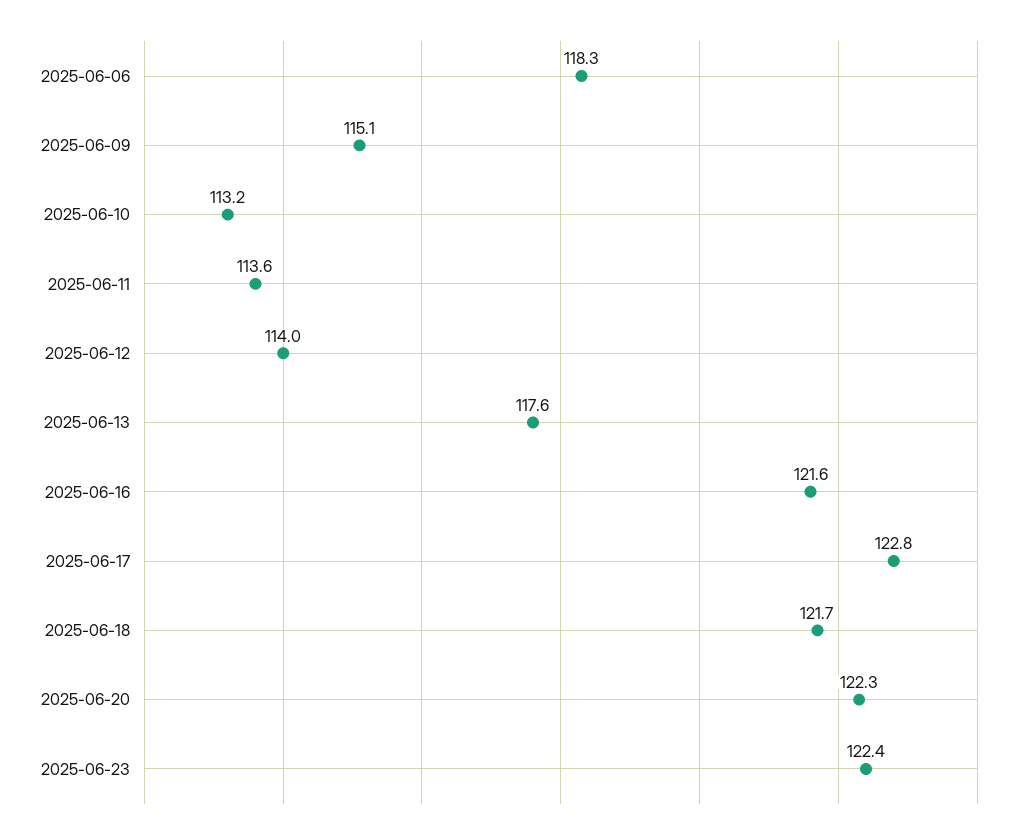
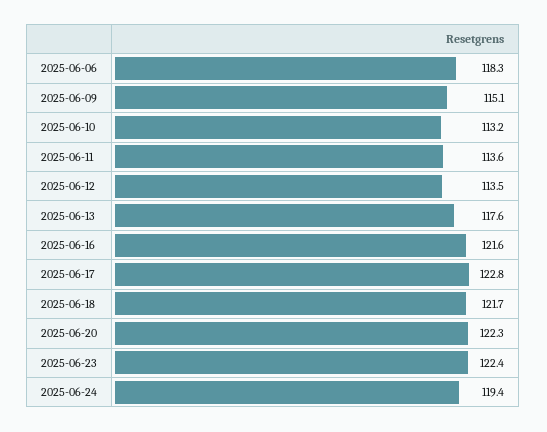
2025-06-12: 114 -> 113.5
2025-06-24: none -> 119.4

